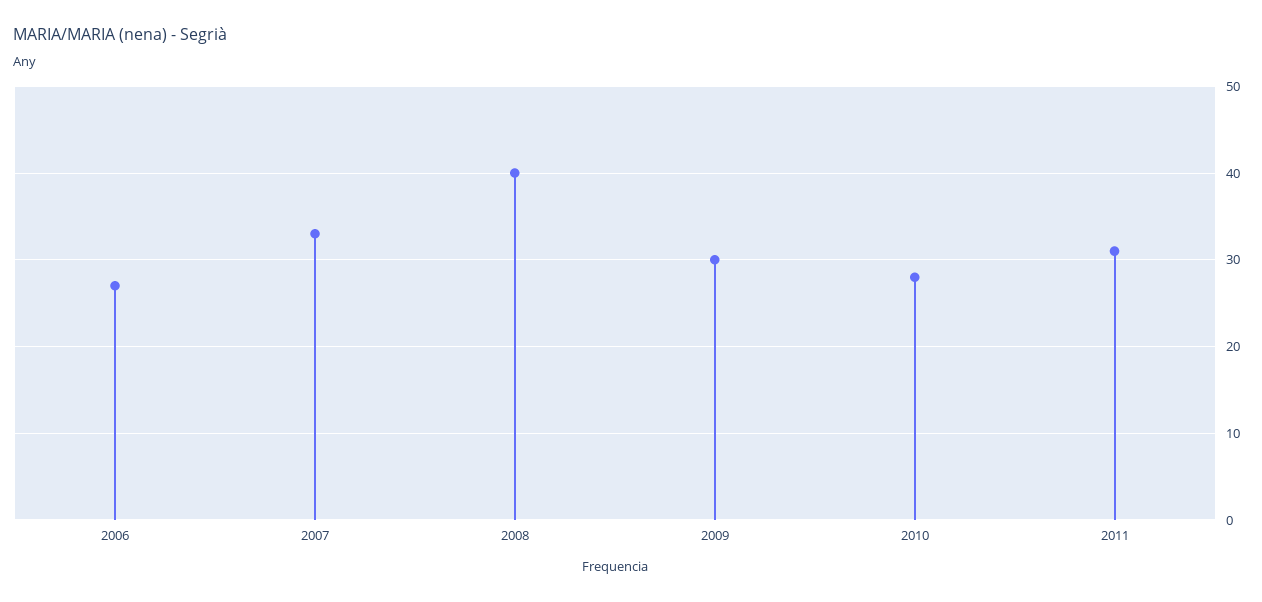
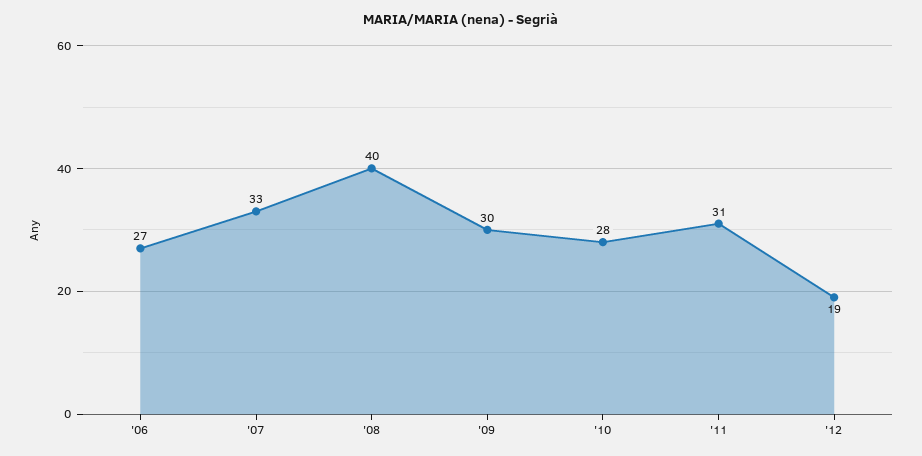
'12: none -> 19

